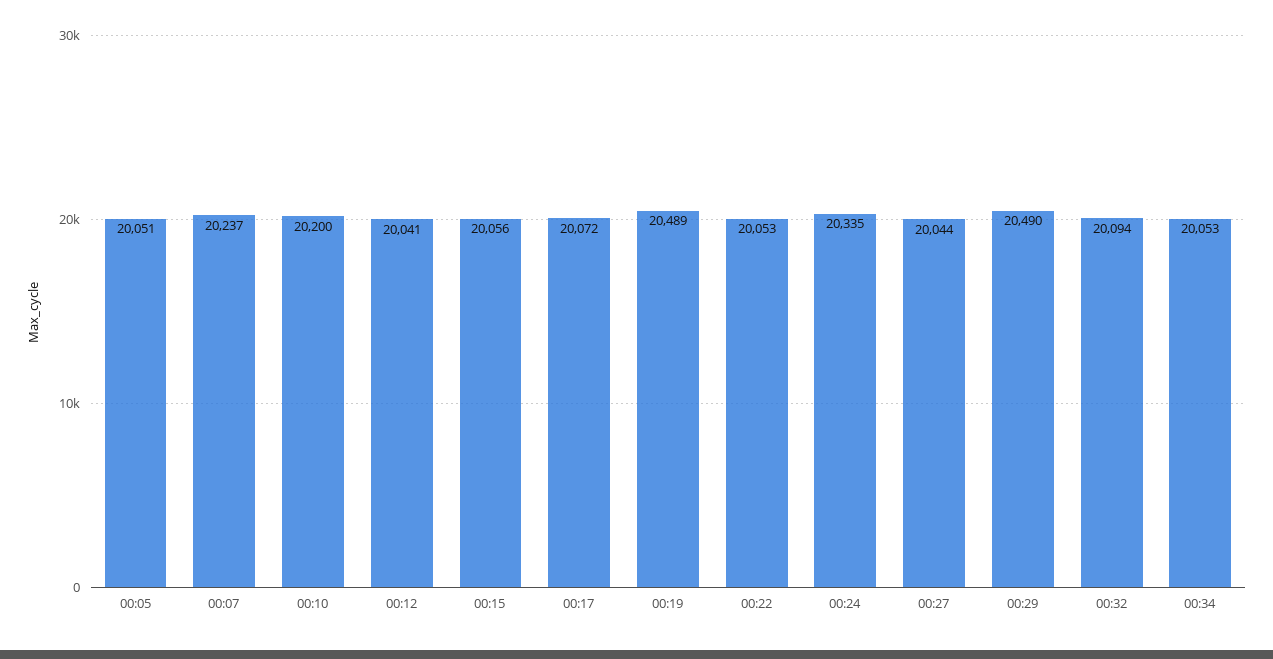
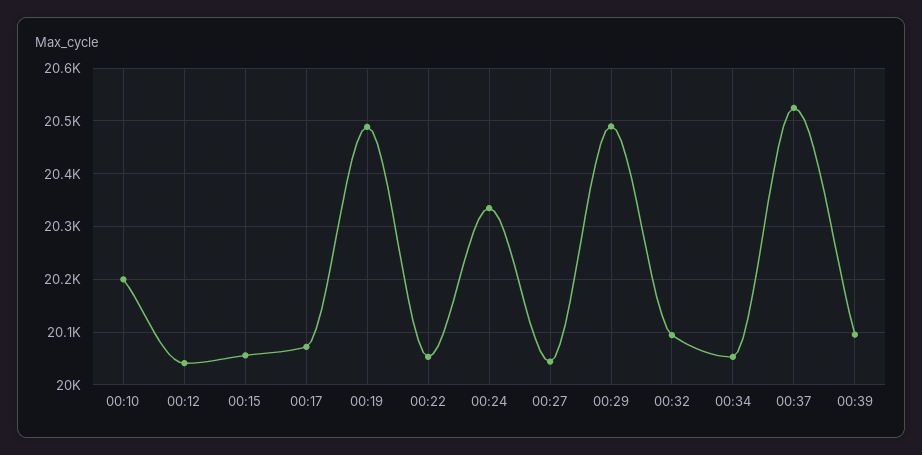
00:05: 20051 -> none
00:07: 20237 -> none
00:37: none -> 20520
00:39: none -> 20100

